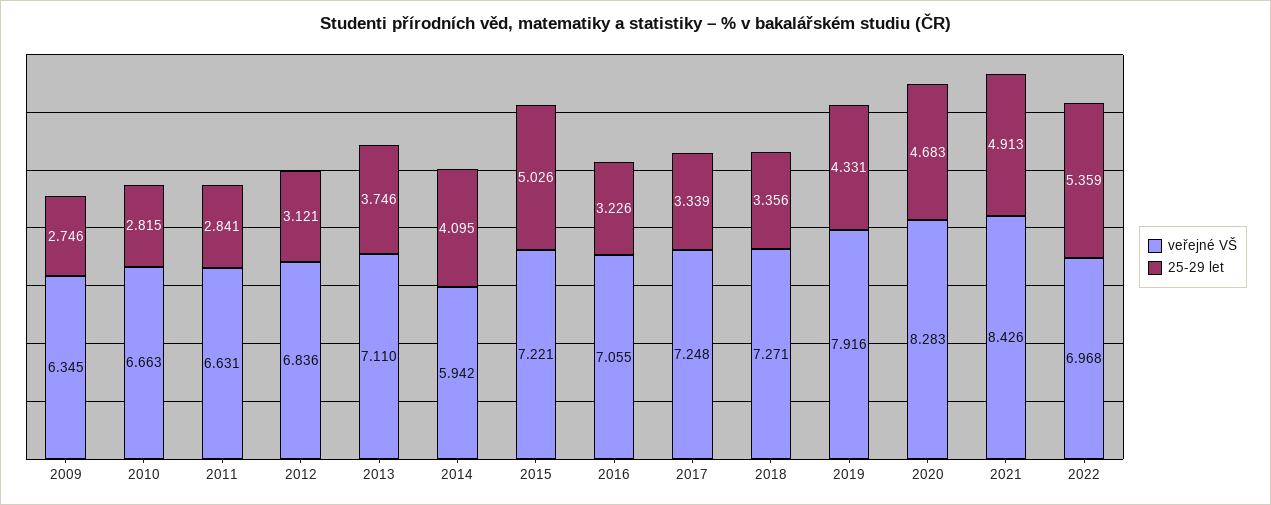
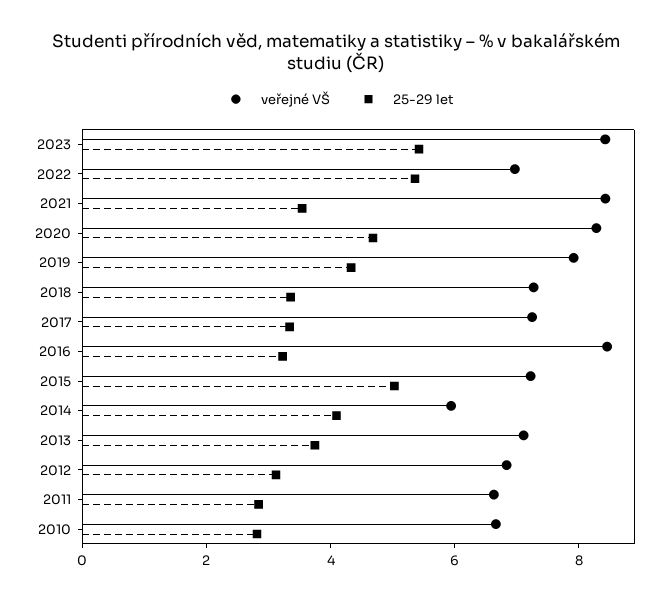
veřejné VŠ, 2009: 6.345 -> none
25-29 let, 2009: 2.746 -> none
veřejné VŠ, 2016: 7.055 -> 8.5
25-29 let, 2021: 4.913 -> 3.5
veřejné VŠ, 2023: none -> 8.5
25-29 let, 2023: none -> 5.5

